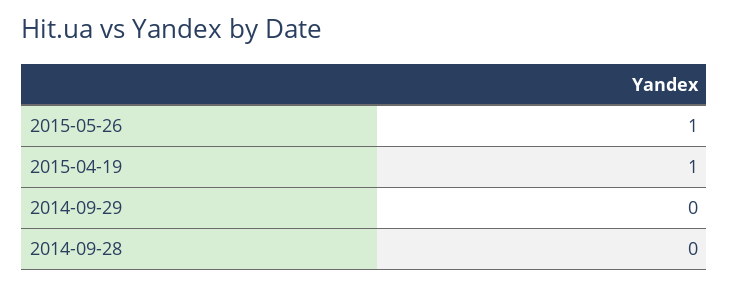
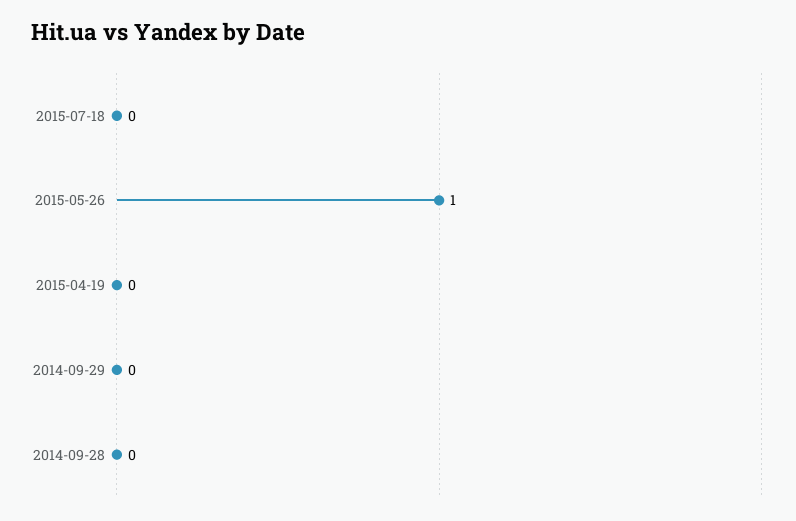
2015-04-19: 1 -> 0
2015-07-18: none -> 0

